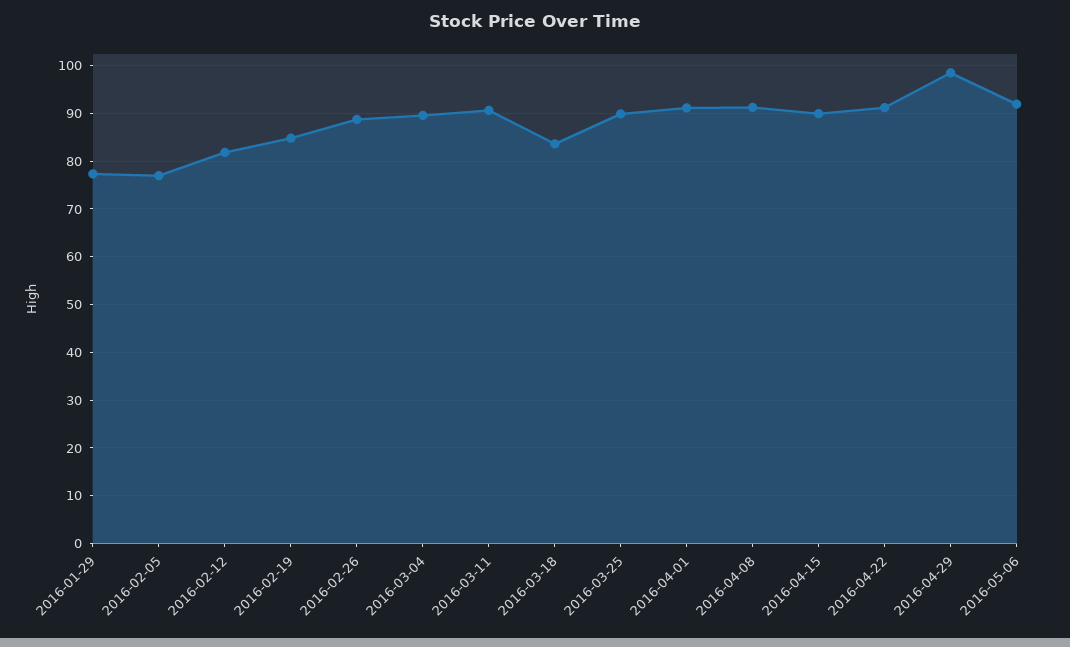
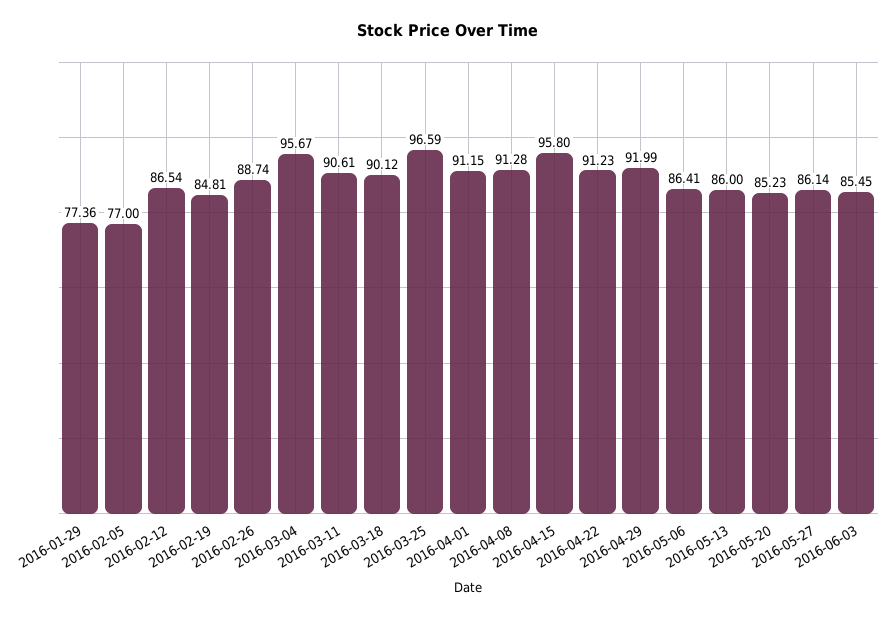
2016-02-12: 82 -> 86.54
2016-03-04: 90 -> 95.67
2016-03-18: 84 -> 90.12
2016-03-25: 90 -> 96.59
2016-04-15: 90 -> 95.8
2016-04-29: 98 -> 91.99
2016-05-06: 92 -> 86.41
2016-05-13: none -> 86
2016-05-20: none -> 85.23
2016-05-27: none -> 86.14
2016-06-03: none -> 85.45

